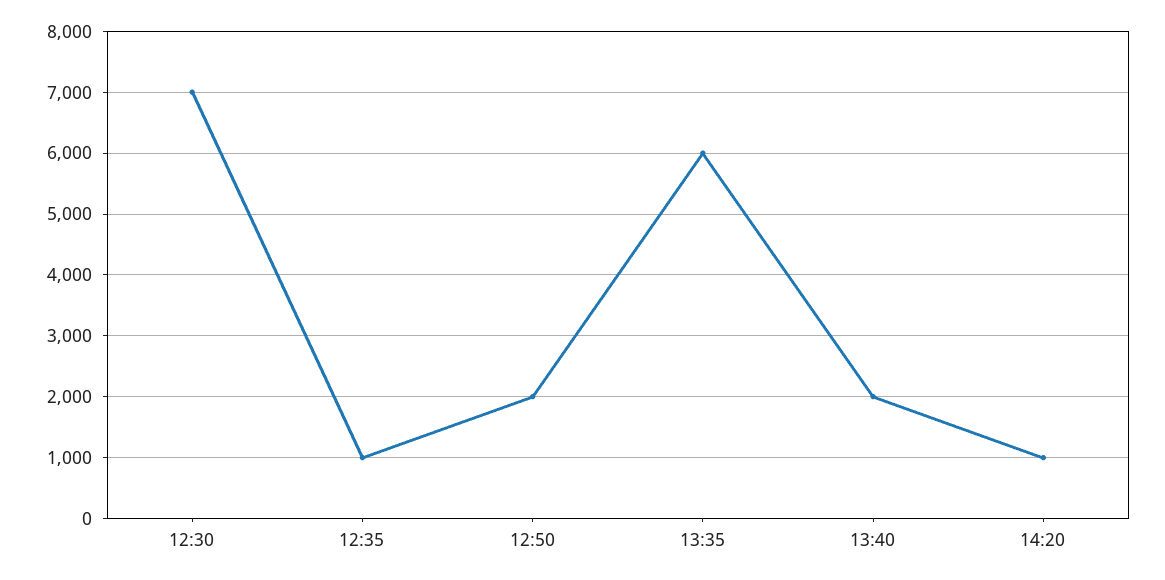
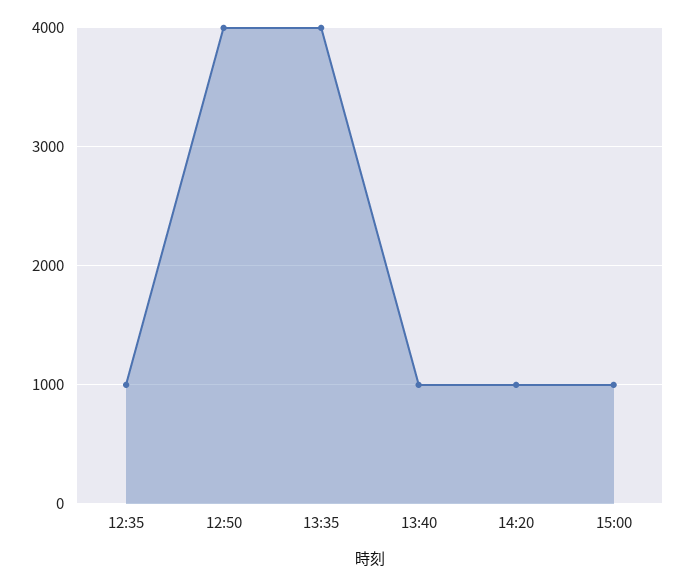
12:30: 7000 -> none
12:50: 2000 -> 4000
13:35: 6000 -> 4000
13:40: 2000 -> 1000
15:00: none -> 1000

